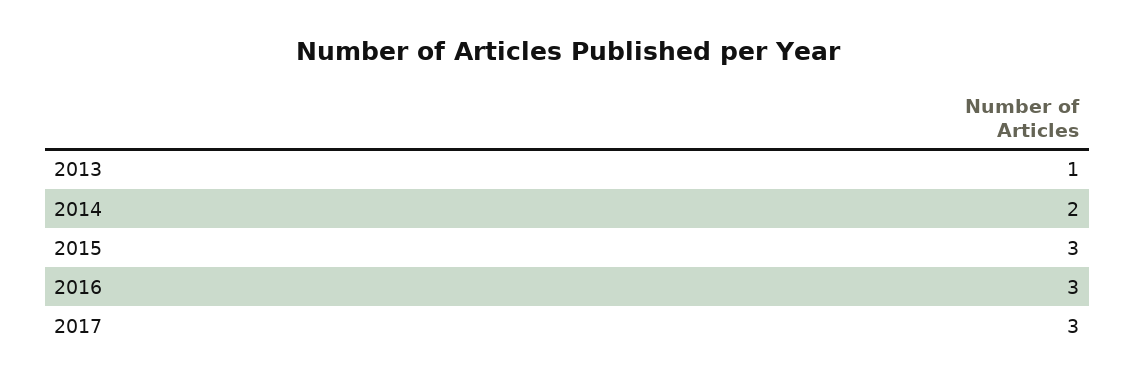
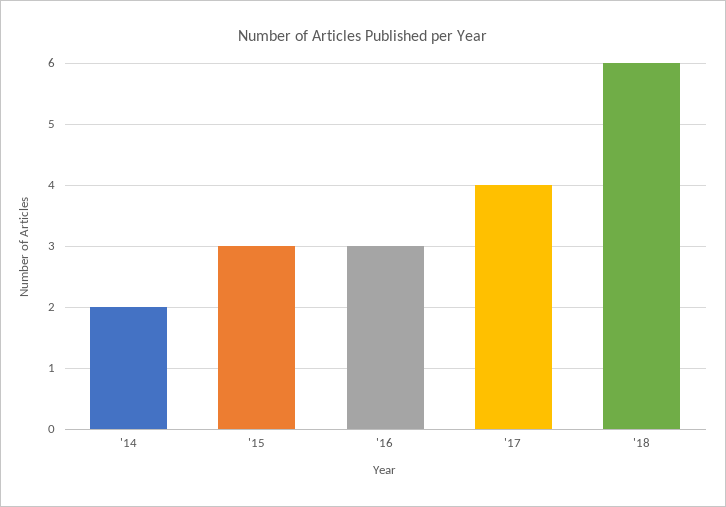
2013: 1 -> none
2017: 3 -> 4
'18: none -> 6

